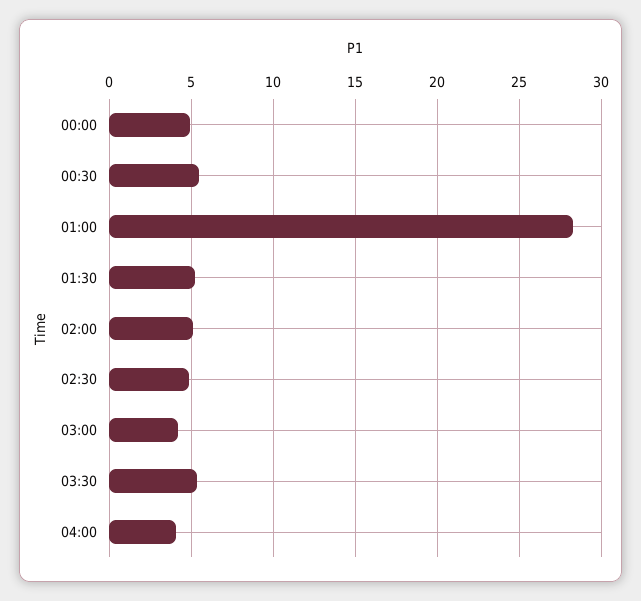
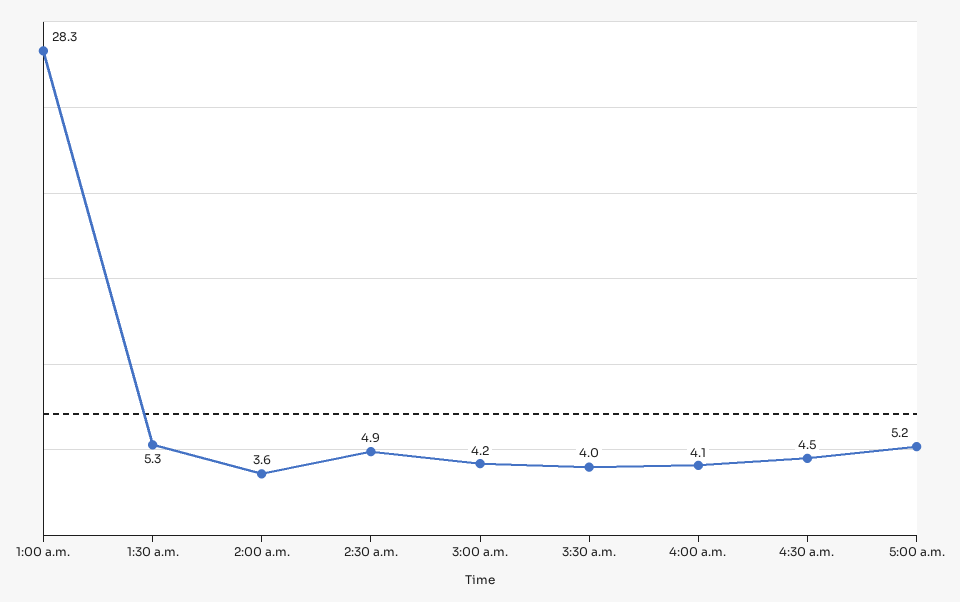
00:00: 5 -> none
00:30: 5.5 -> none
02:00: 5 -> 3.6
03:30: 5.5 -> 4
4:30 a.m.: none -> 4.5
5:00 a.m.: none -> 5.2

